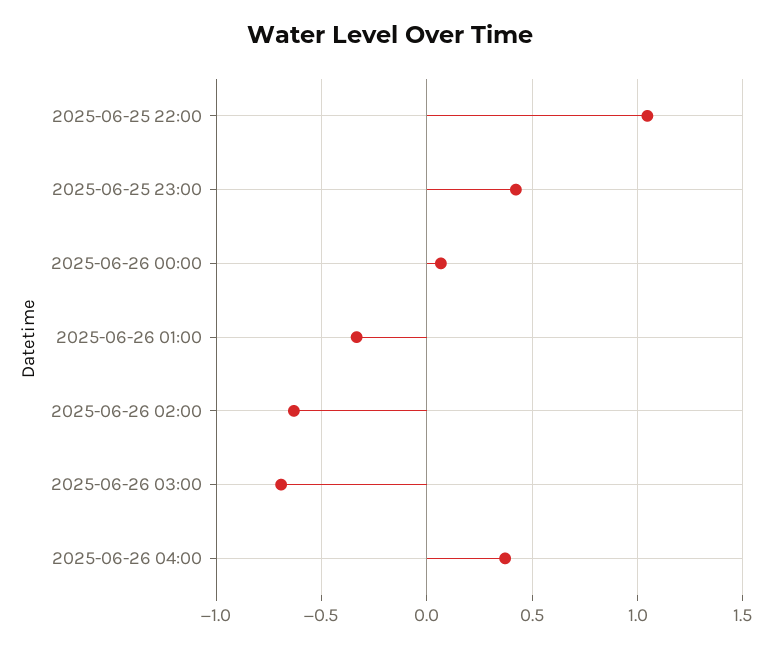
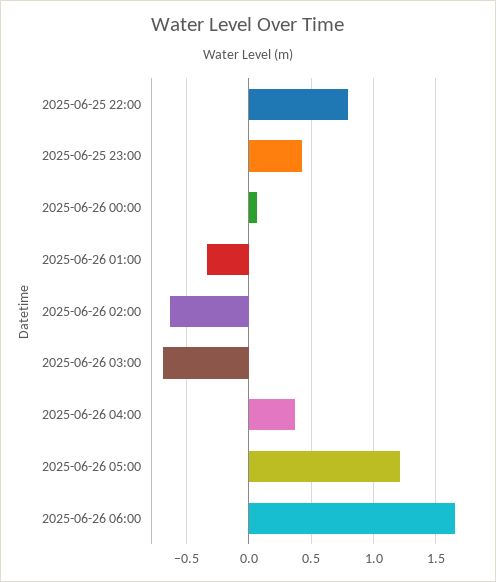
2025-06-25 22:00: 1.05 -> 0.8
2025-06-26 05:00: none -> 1.2
2025-06-26 06:00: none -> 1.65

